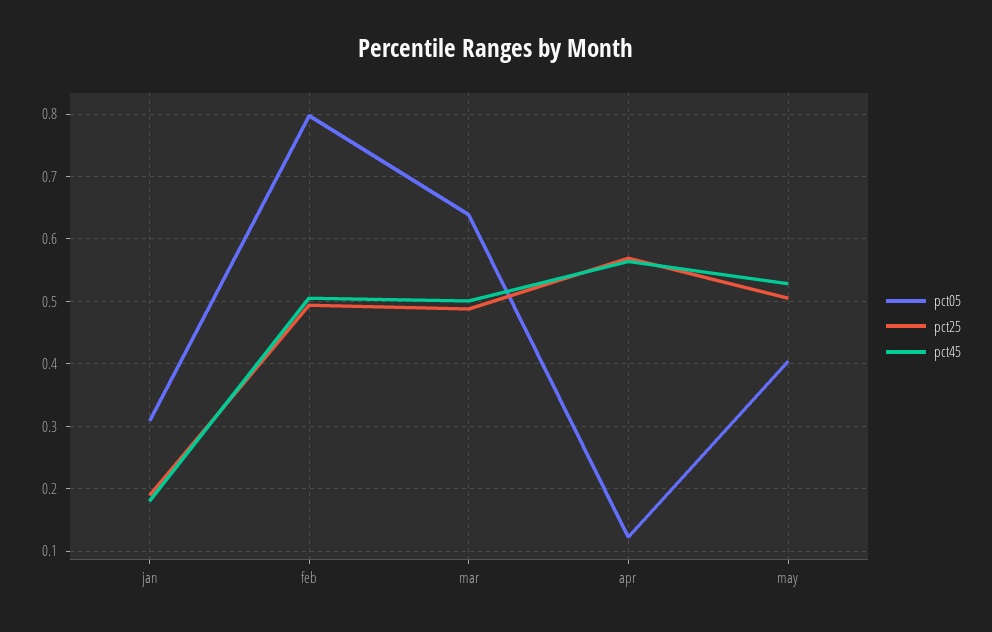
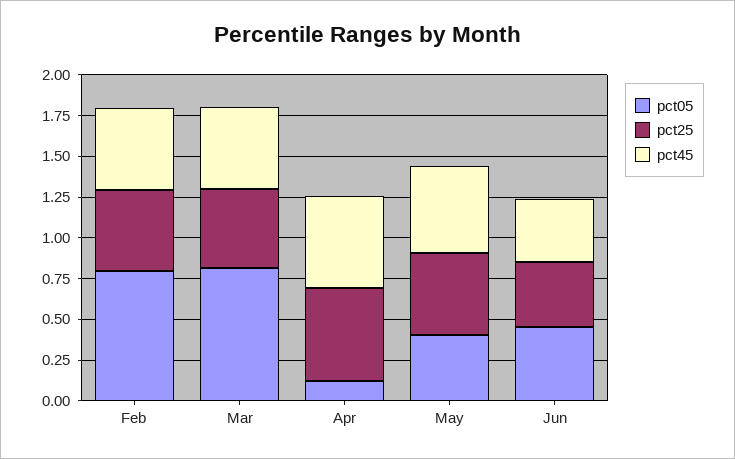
pct05, jan: 0.31 -> none
pct25, jan: 0.19 -> none
pct45, jan: 0.18 -> none
pct05, mar: 0.64 -> 0.8
pct05, Jun: none -> 0.45
pct25, Jun: none -> 0.4
pct45, Jun: none -> 0.4

